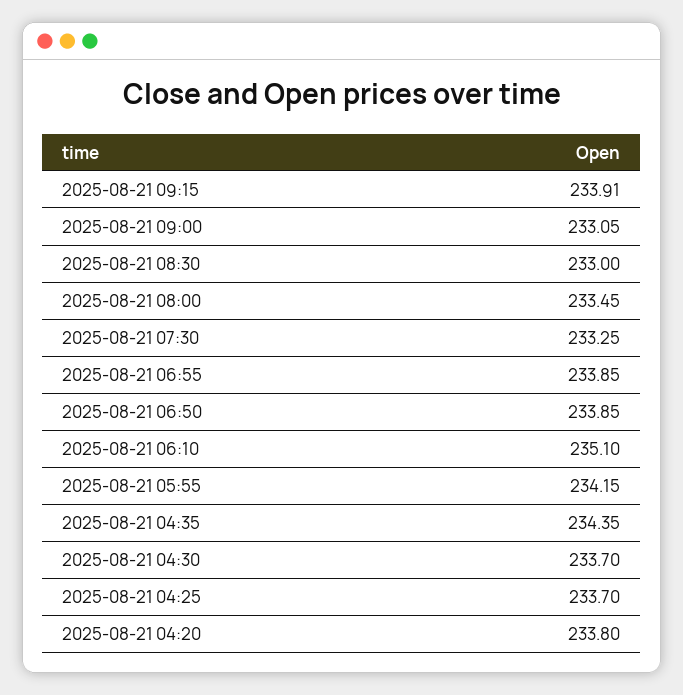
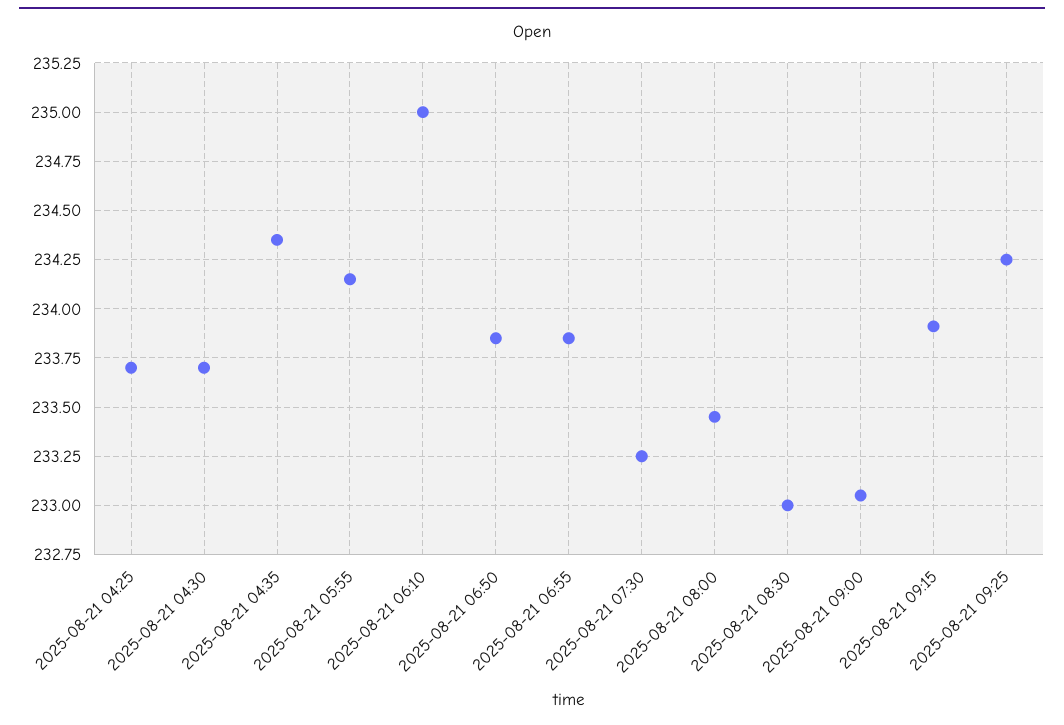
2025-08-21 06:10: 235.1 -> 235
2025-08-21 04:20: 233.8 -> none
2025-08-21 09:25: none -> 234.25

